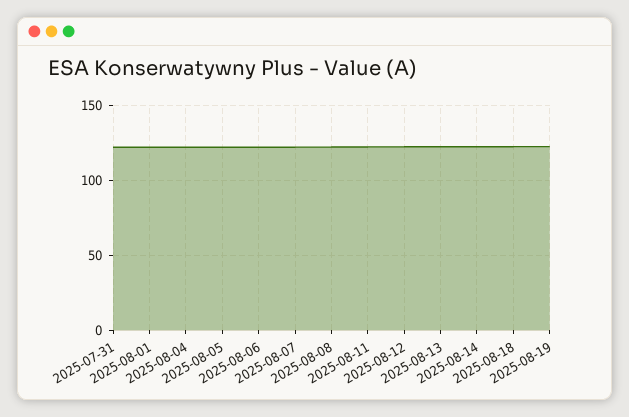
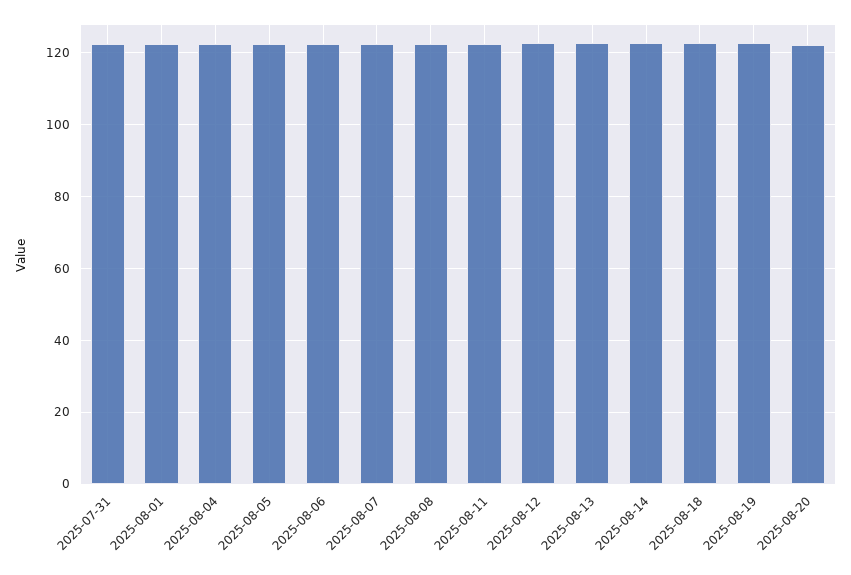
2025-08-20: none -> 122

